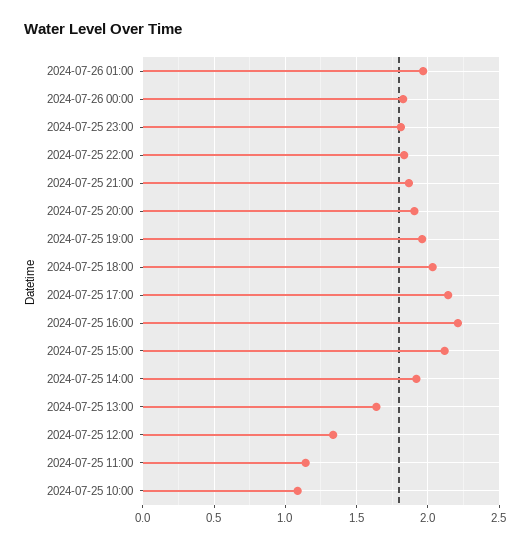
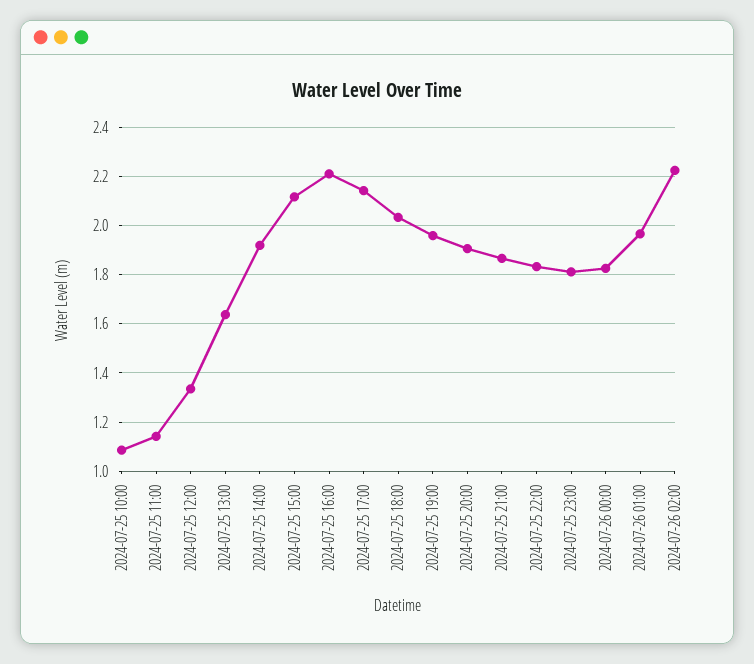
2024-07-26 02:00: none -> 2.225

